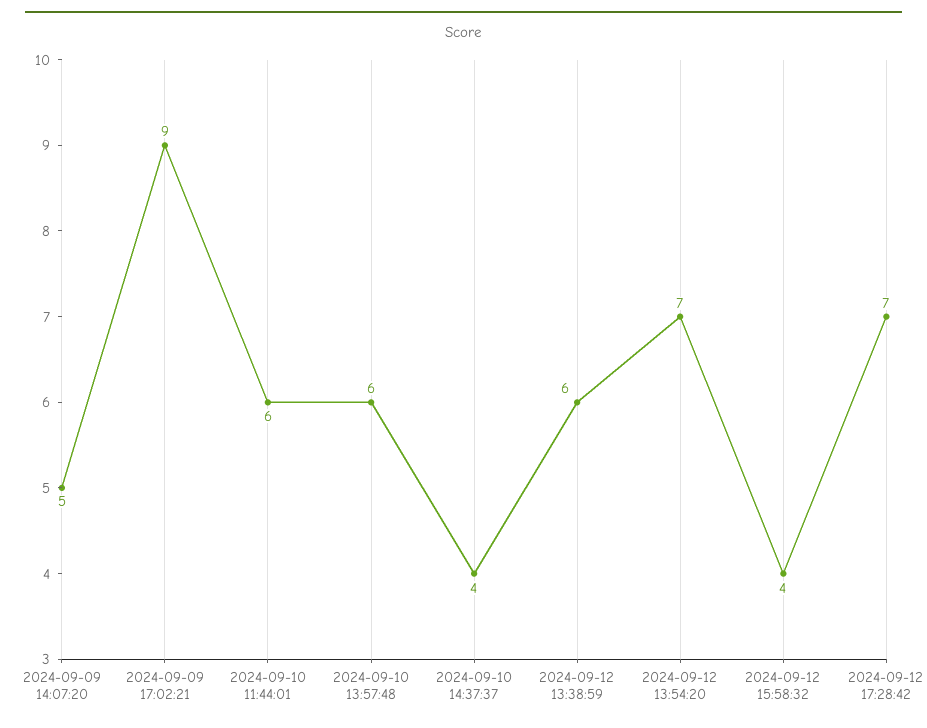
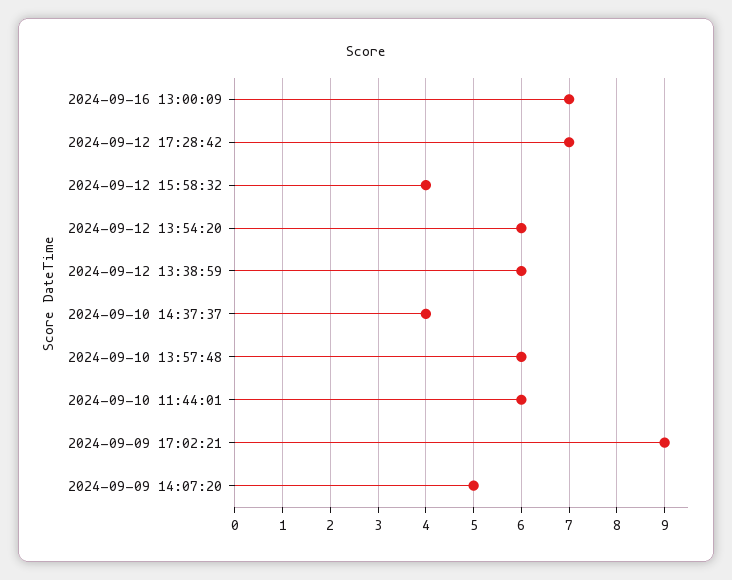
2024-09-12 13:54:20: 7 -> 6
2024-09-16 13:00:09: none -> 7

